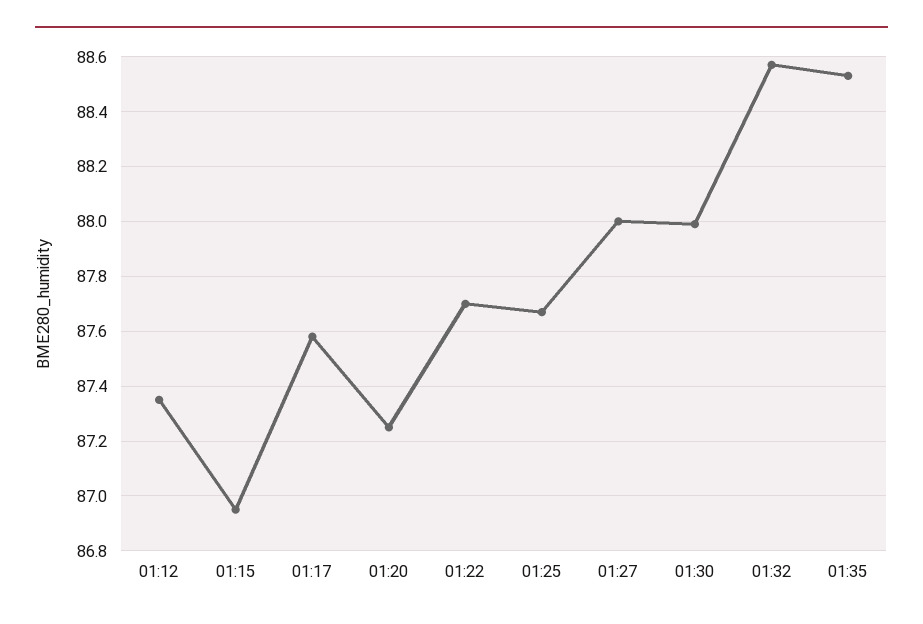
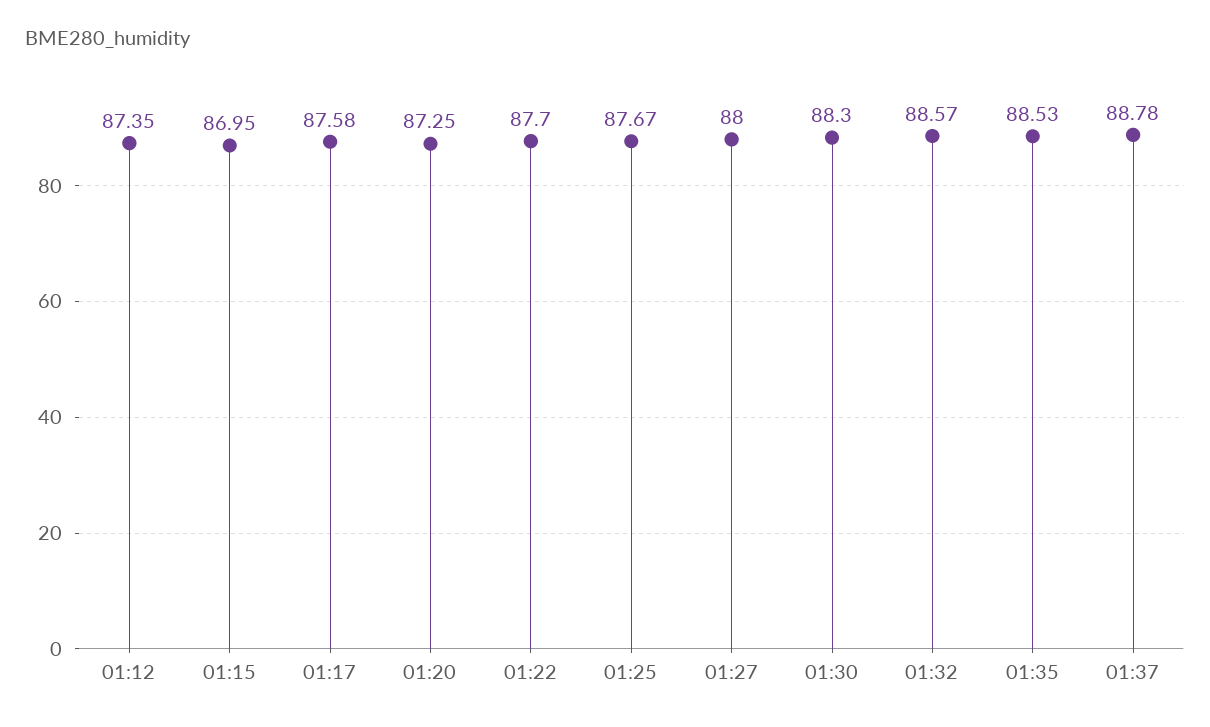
01:30: 88 -> 88.3
01:37: none -> 88.78

